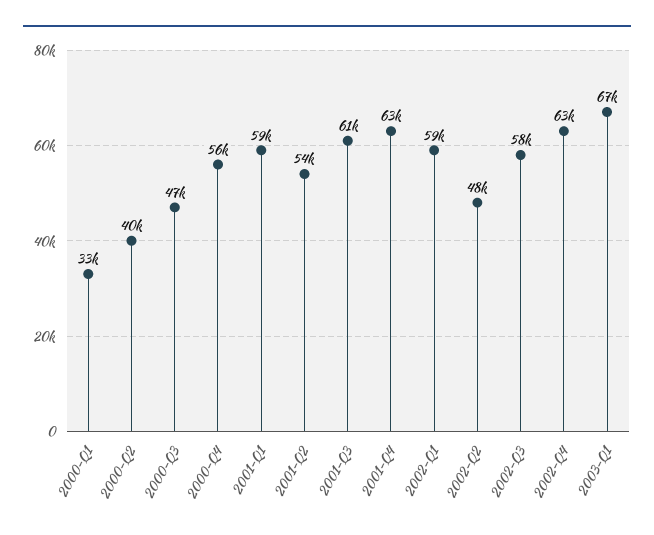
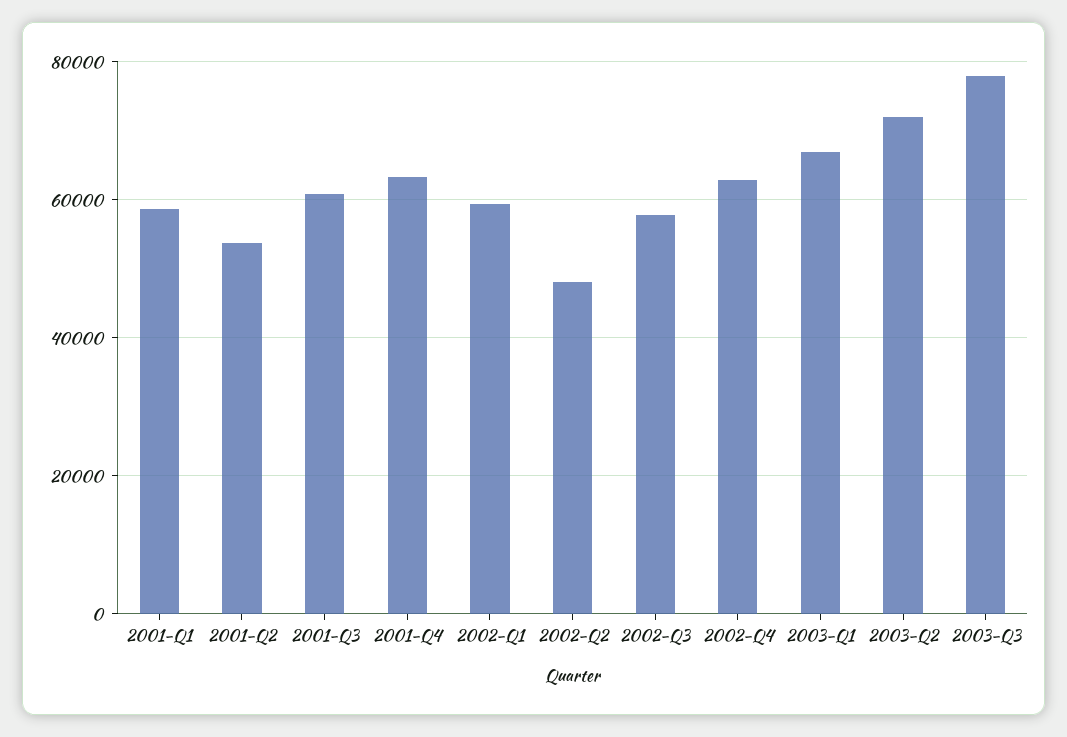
2000-Q1: 33000 -> none
2000-Q2: 40000 -> none
2000-Q3: 47000 -> none
2000-Q4: 56000 -> none
2003-Q2: none -> 72000
2003-Q3: none -> 78000

